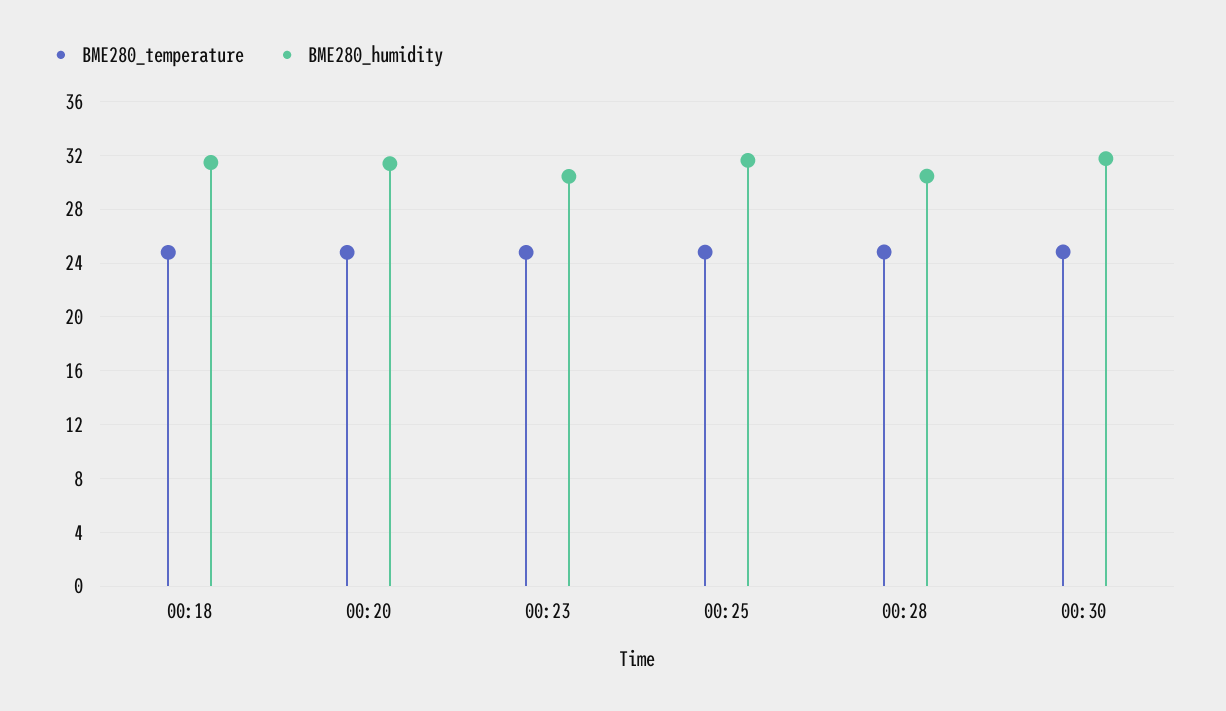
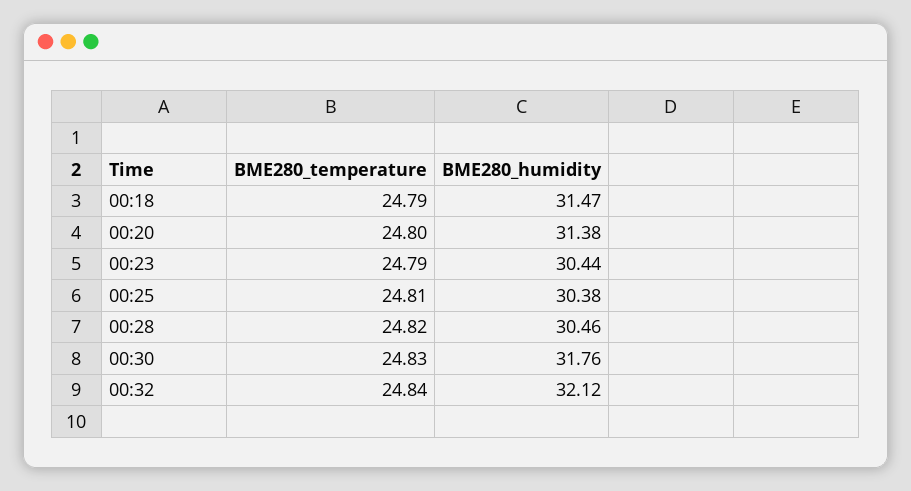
BME280_humidity, 00:25: 31.5 -> 30.38
BME280_temperature, 00:32: none -> 24.84
BME280_humidity, 00:32: none -> 32.12

